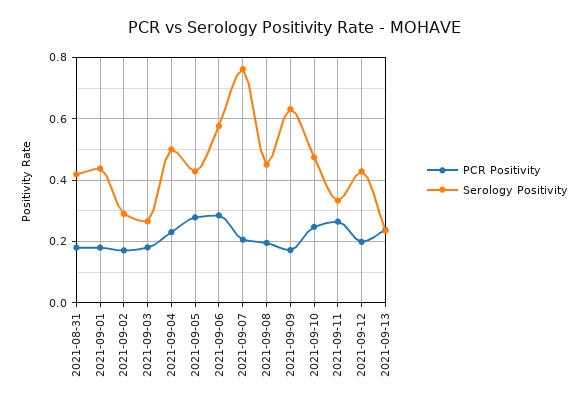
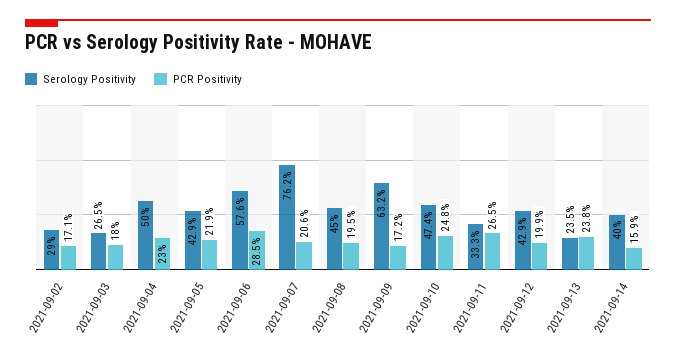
PCR Positivity, 2021-08-31: 0.18 -> none
Serology Positivity, 2021-08-31: 0.42 -> none
PCR Positivity, 2021-09-01: 0.18 -> none
Serology Positivity, 2021-09-01: 0.44 -> none
PCR Positivity, 2021-09-05: 0.28 -> 0.219
Serology Positivity, 2021-09-14: none -> 0.4
PCR Positivity, 2021-09-14: none -> 0.159

